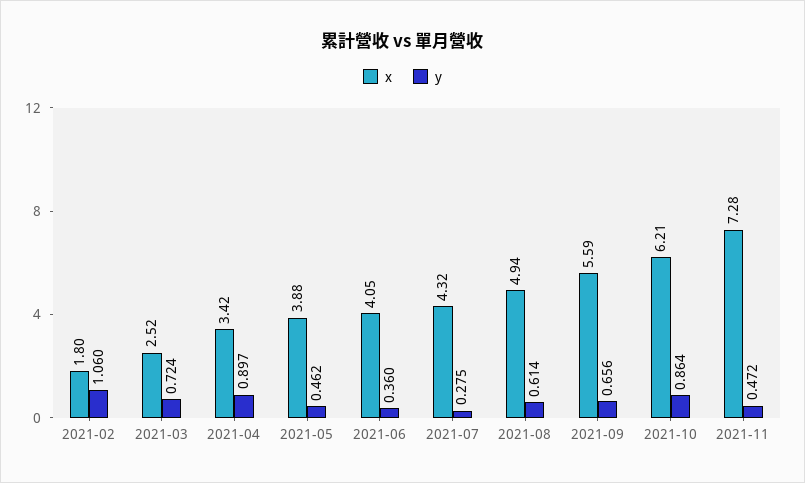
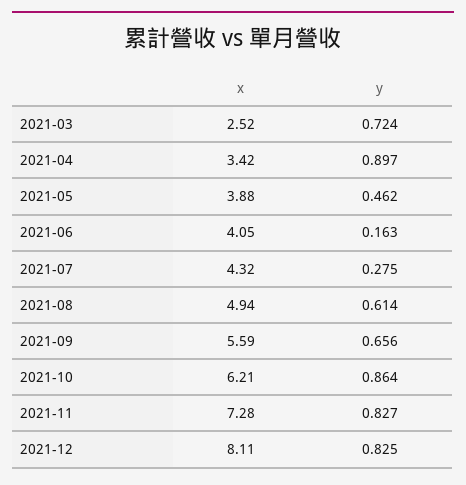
x, 2021-02: 1.8 -> none
y, 2021-02: 1.06 -> none
y, 2021-06: 0.36 -> 0.163
y, 2021-11: 0.472 -> 0.827
x, 2021-12: none -> 8.11
y, 2021-12: none -> 0.825

